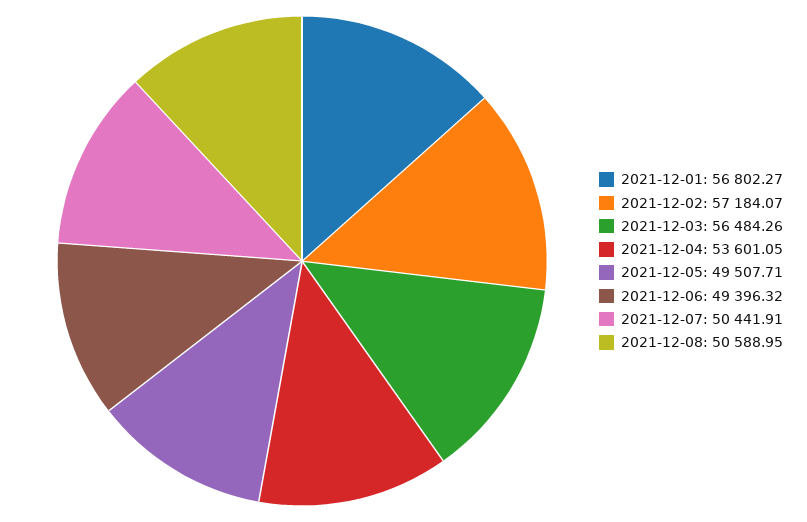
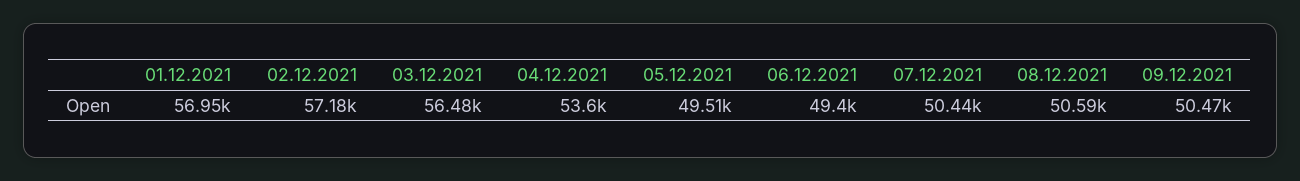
2021-12-01: 56802.27 -> 56950
09.12.2021: none -> 50470

